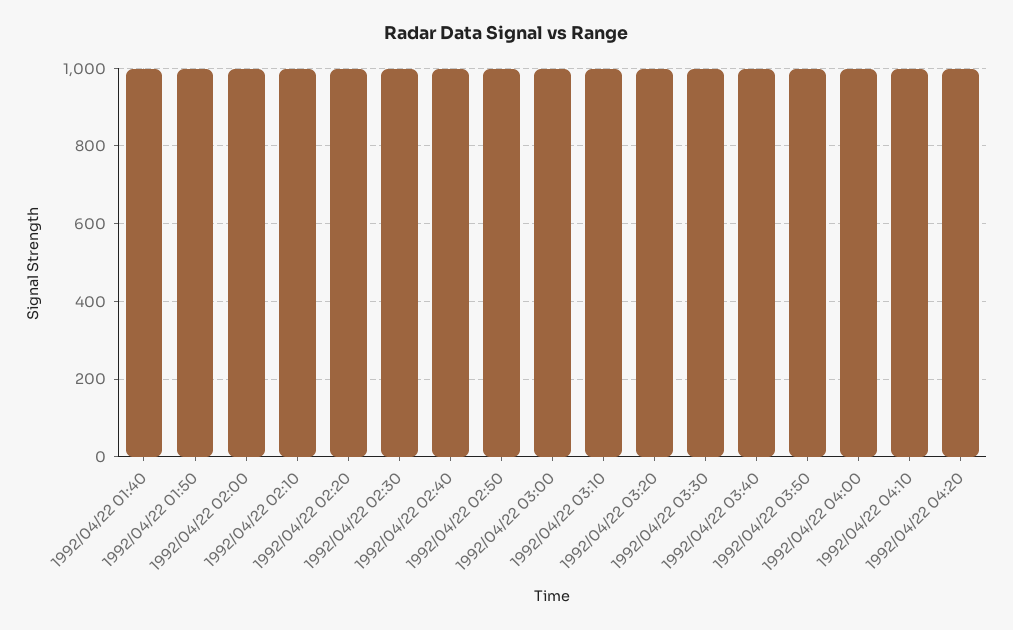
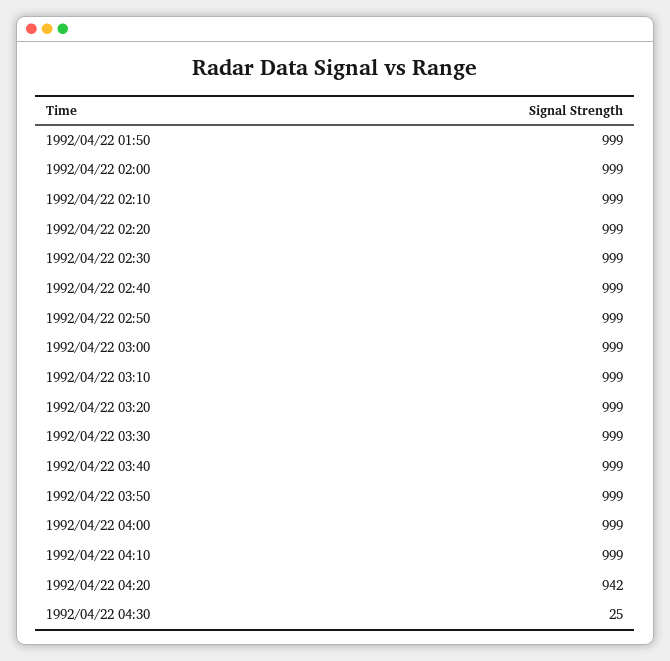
1992/04/22 01:40: 1000 -> none
1992/04/22 04:20: 1000 -> 942
1992/04/22 04:30: none -> 25

